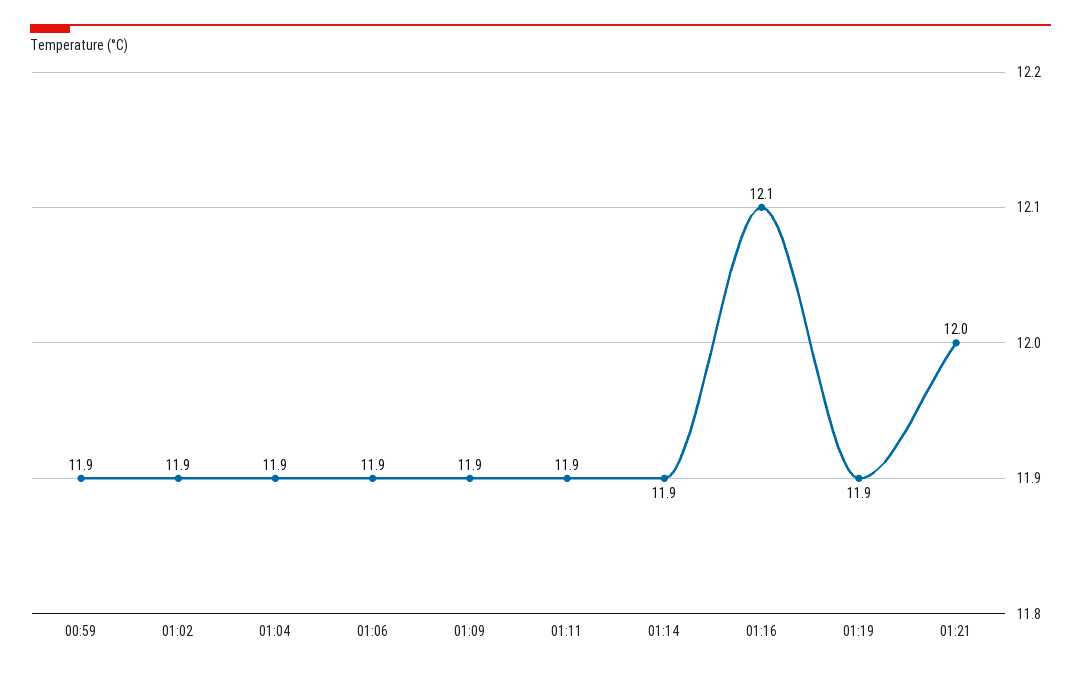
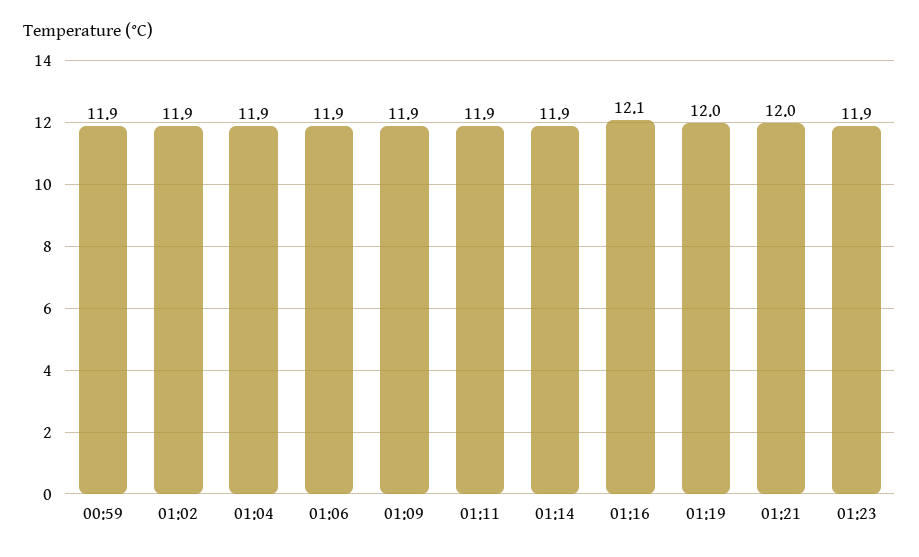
01:19: 11.9 -> 12
01:23: none -> 11.9

